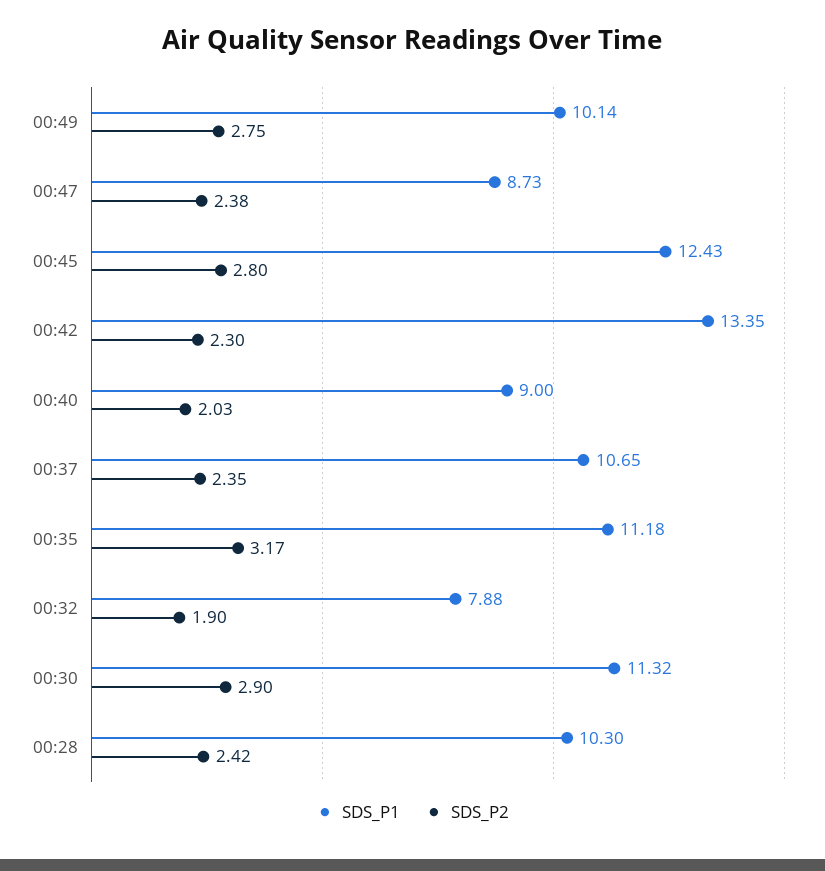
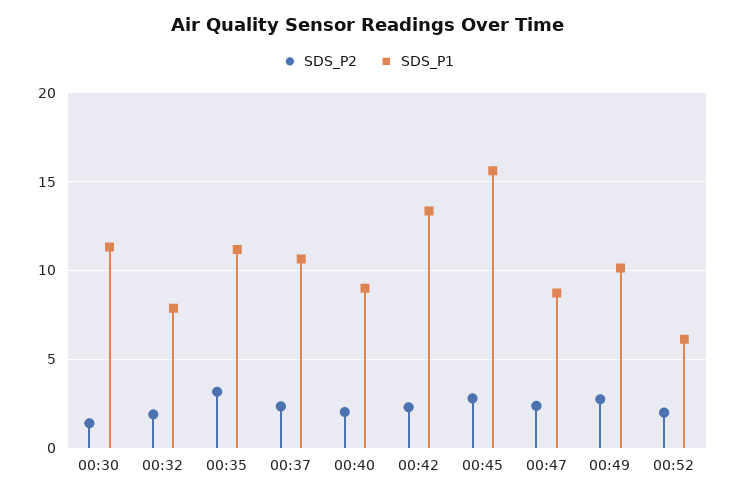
SDS_P1, 00:45: 12.43 -> 15.5
SDS_P2, 00:30: 2.9 -> 1.5
SDS_P1, 00:28: 10.3 -> none
SDS_P2, 00:28: 2.42 -> none
SDS_P2, 00:52: none -> 2
SDS_P1, 00:52: none -> 6

